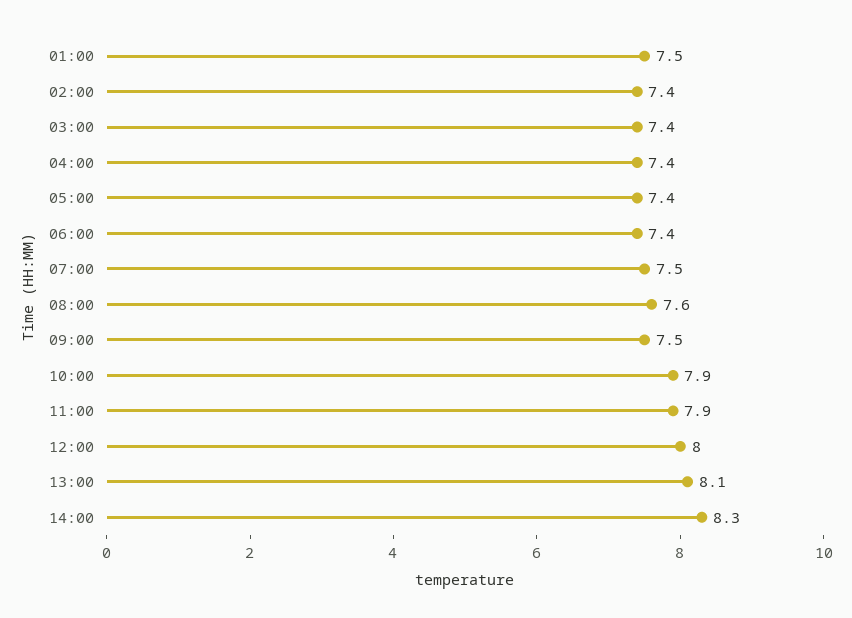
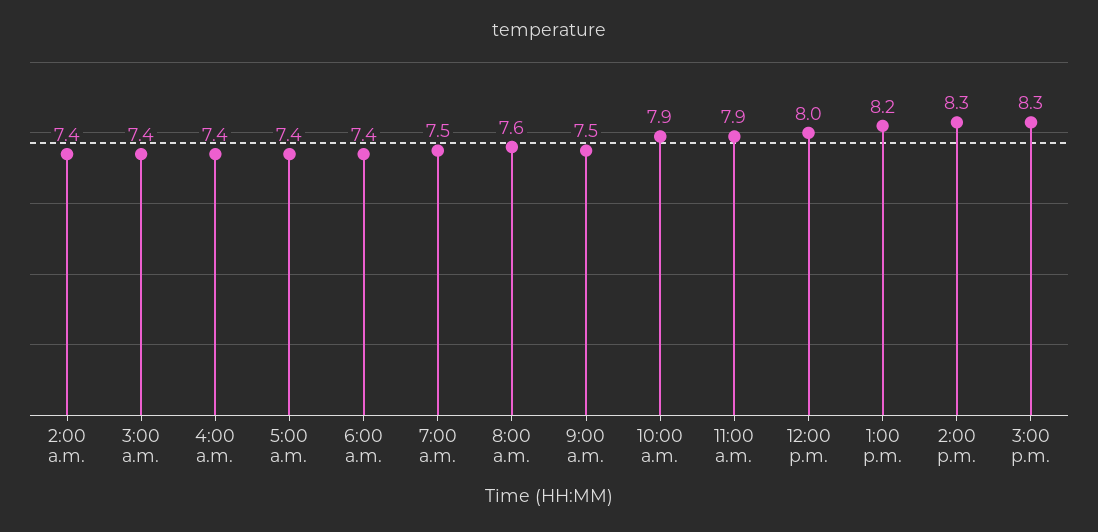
01:00: 7.5 -> none
13:00: 8.1 -> 8.2
3:00 p.m.: none -> 8.3

